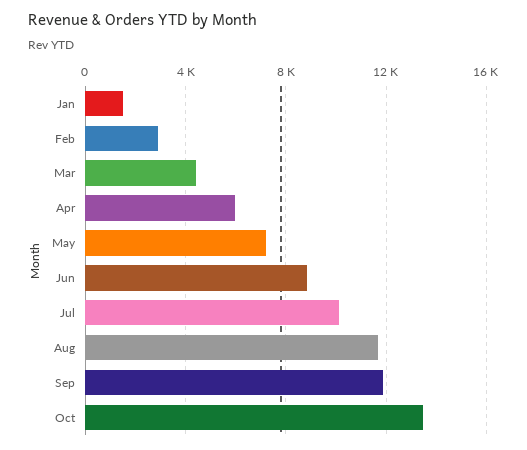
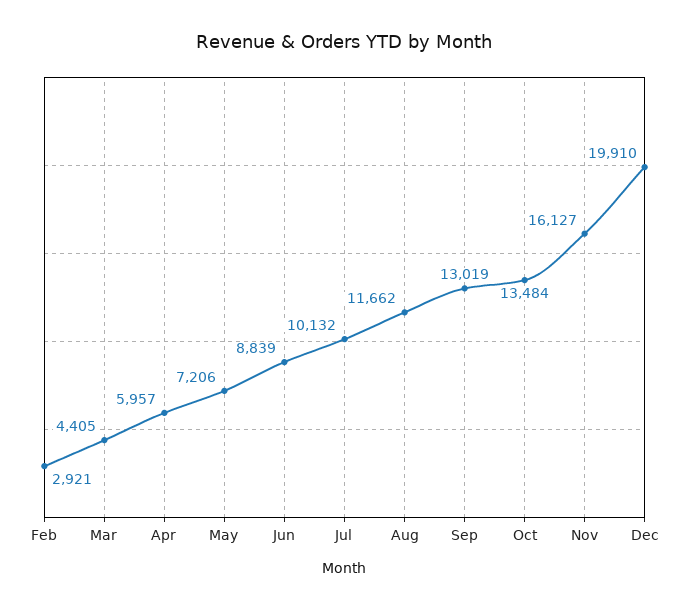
Jan: 1500 -> none
Sep: 12000 -> 13019
Nov: none -> 16127
Dec: none -> 19910

